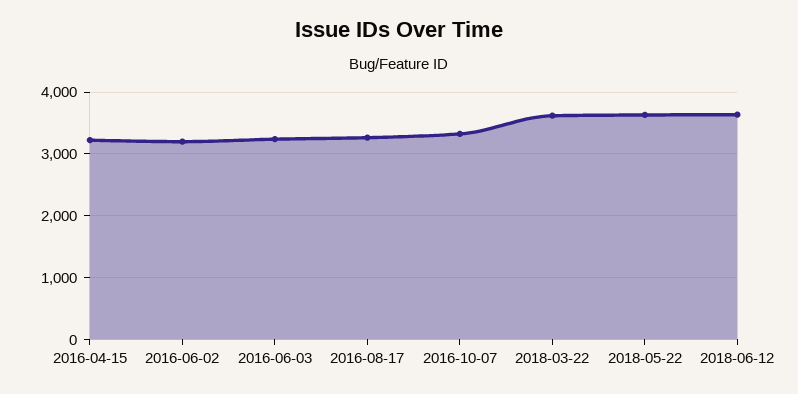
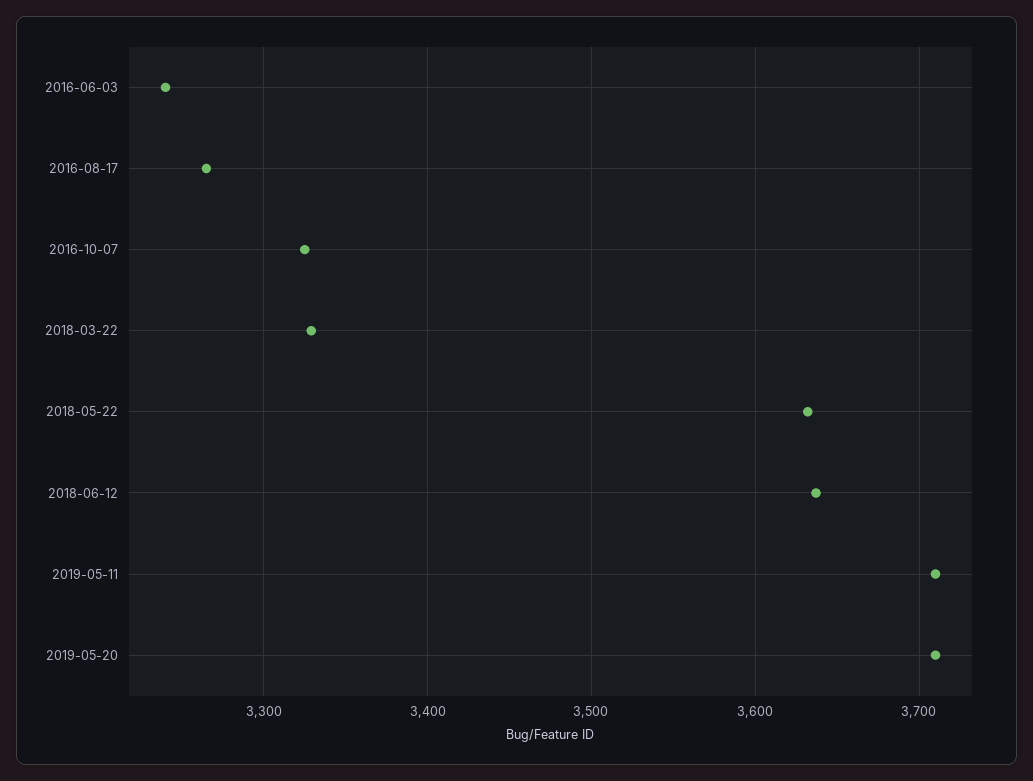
2016-04-15: 3200 -> none
2016-06-02: 3200 -> none
2018-03-22: 3600 -> 3330
2019-05-11: none -> 3710
2019-05-20: none -> 3710

